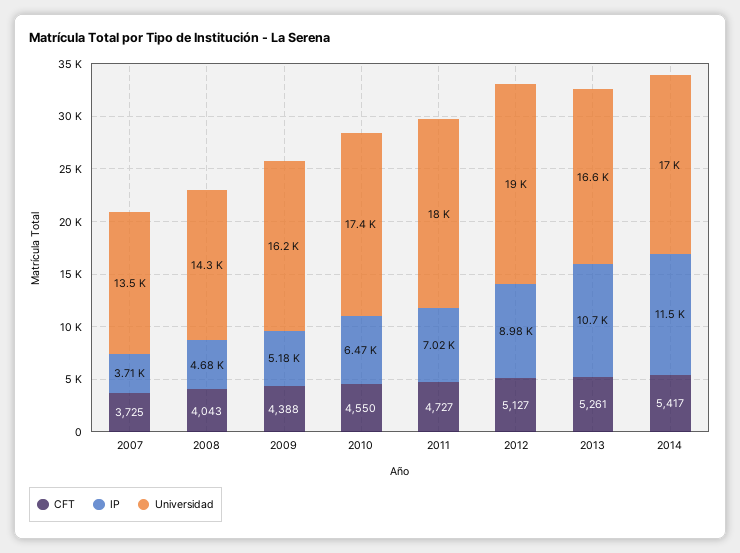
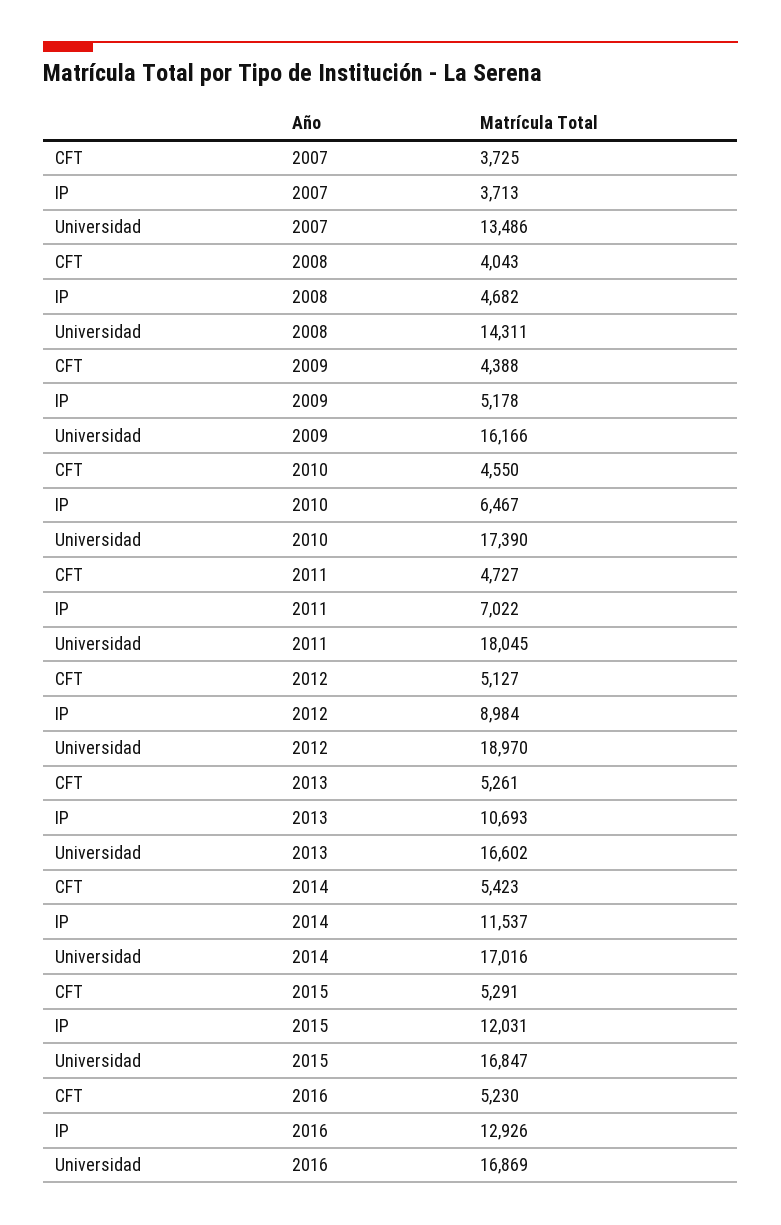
CFT, 2014: 5417 -> 5423
CFT, 2015: none -> 5291
IP, 2015: none -> 12031
Universidad, 2015: none -> 16847
CFT, 2016: none -> 5230
IP, 2016: none -> 12926
Universidad, 2016: none -> 16869

